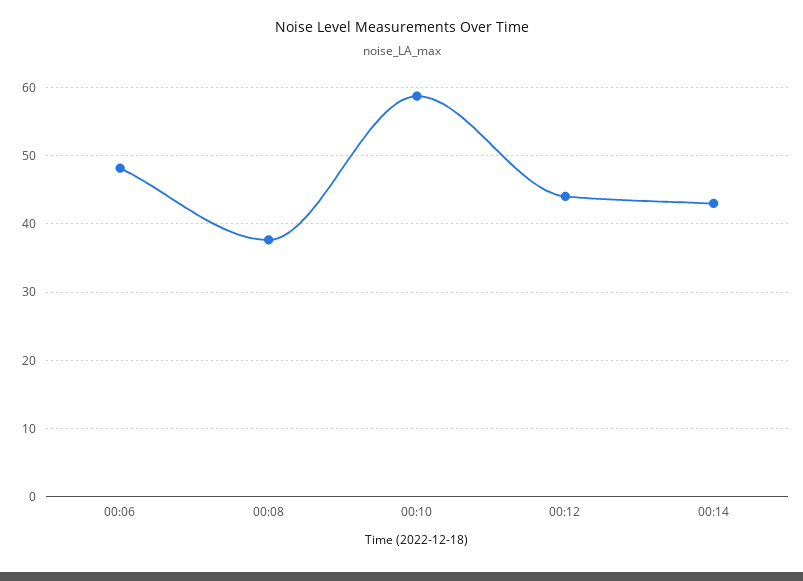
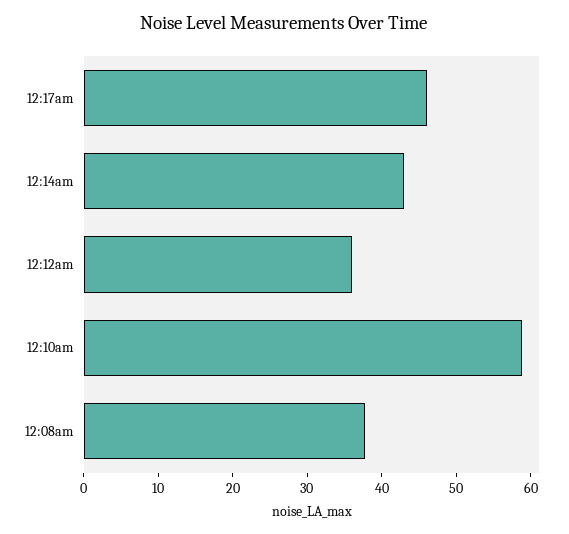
00:06: 48 -> none
00:12: 44 -> 36
12:17am: none -> 46

